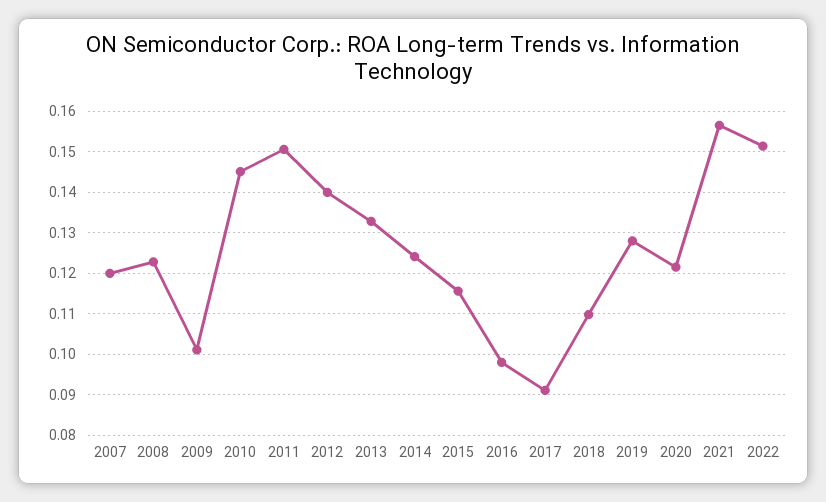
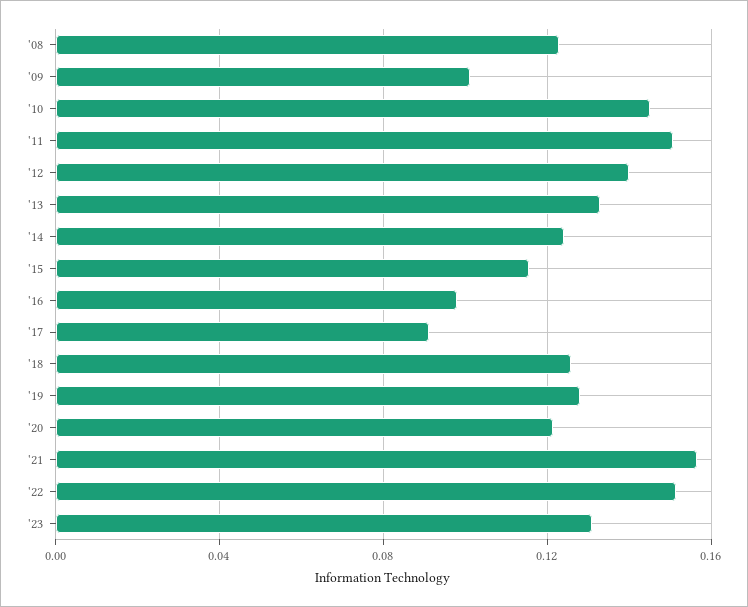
2007: 0.12 -> none
2018: 0.11 -> 0.125
'23: none -> 0.13

